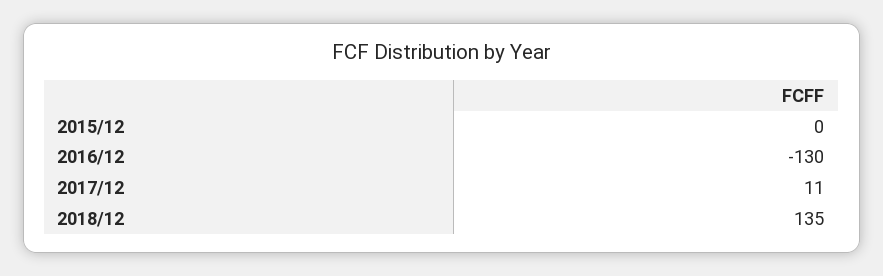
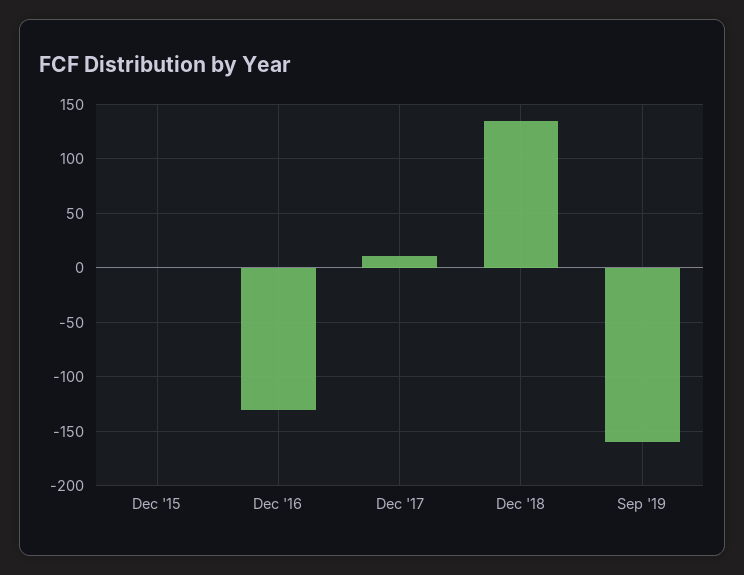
Sep '19: none -> -160

